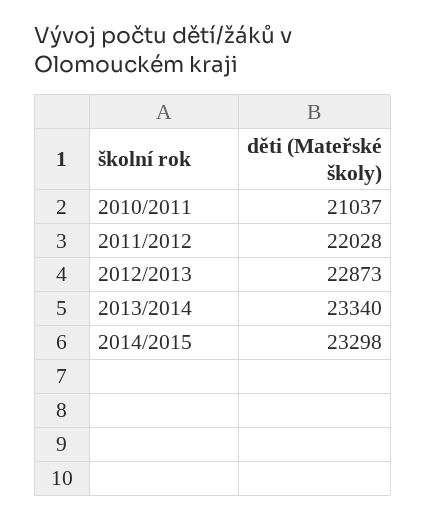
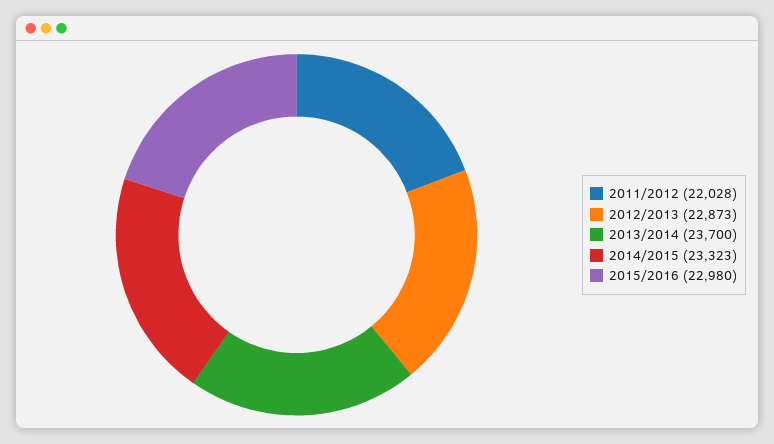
2010/2011: 21037 -> none
2013/2014: 23340 -> 23700
2014/2015: 23298 -> 23323
2015/2016: none -> 22980

